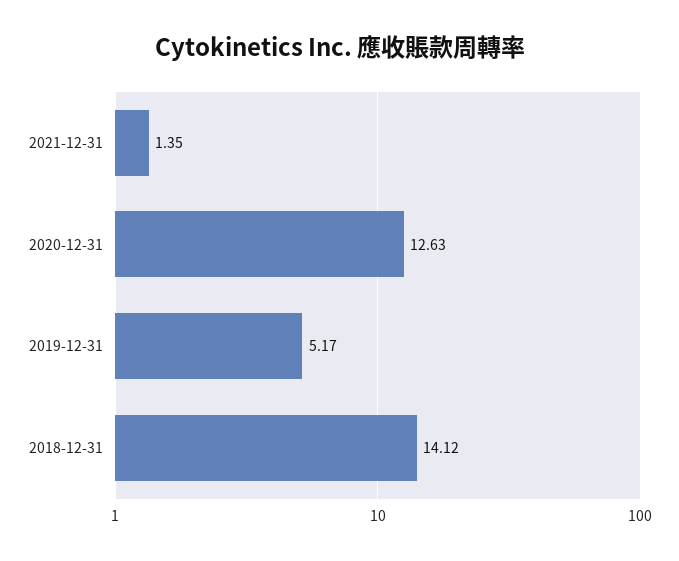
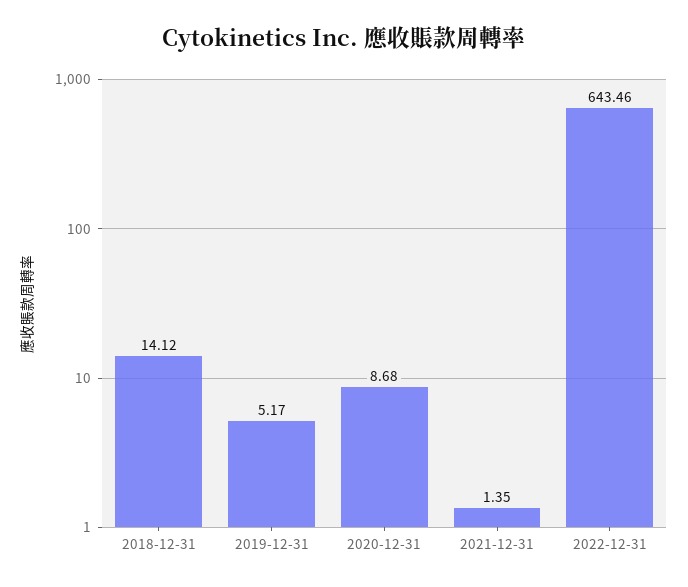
2020-12-31: 12.63 -> 8.68
2022-12-31: none -> 643.46

